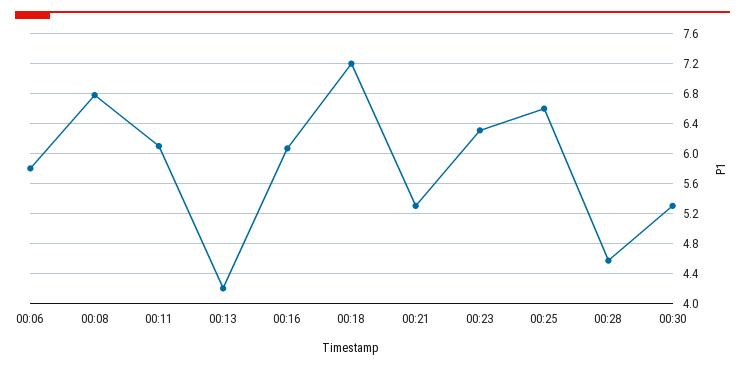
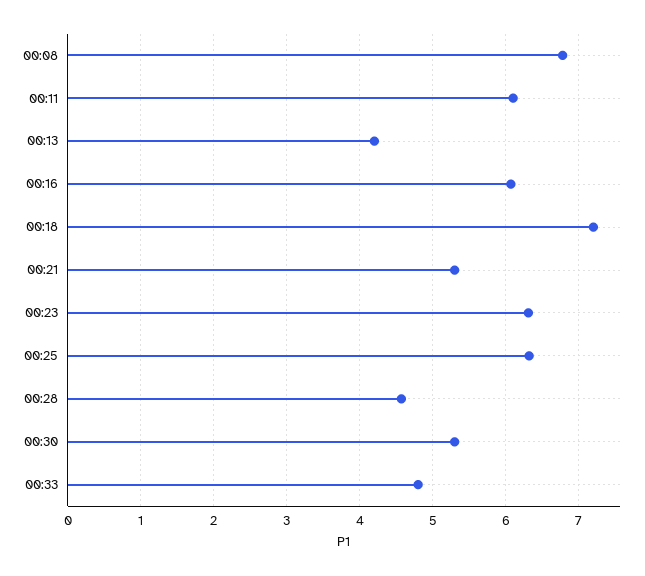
00:06: 5.8 -> none
00:25: 6.6 -> 6.3
00:33: none -> 4.8

